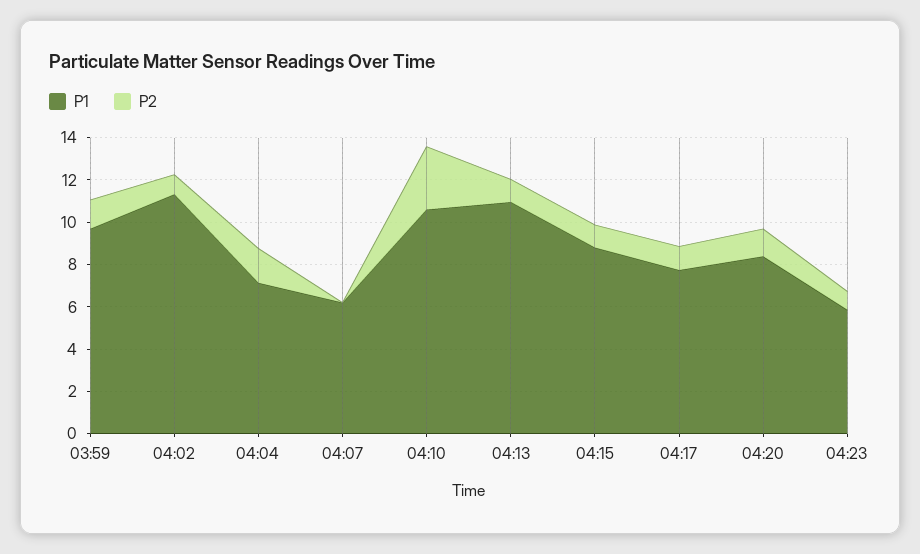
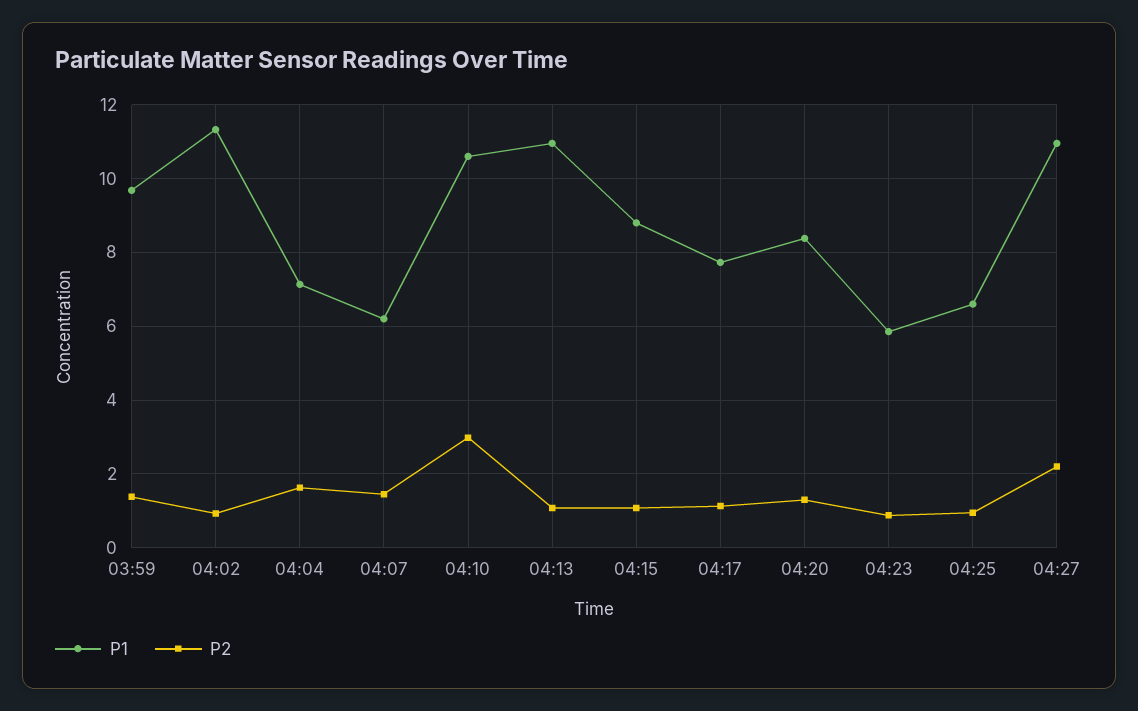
P2, 04:07: 0 -> 1.4
P1, 04:25: none -> 6.6
P2, 04:25: none -> 1
P1, 04:27: none -> 11
P2, 04:27: none -> 2.2

